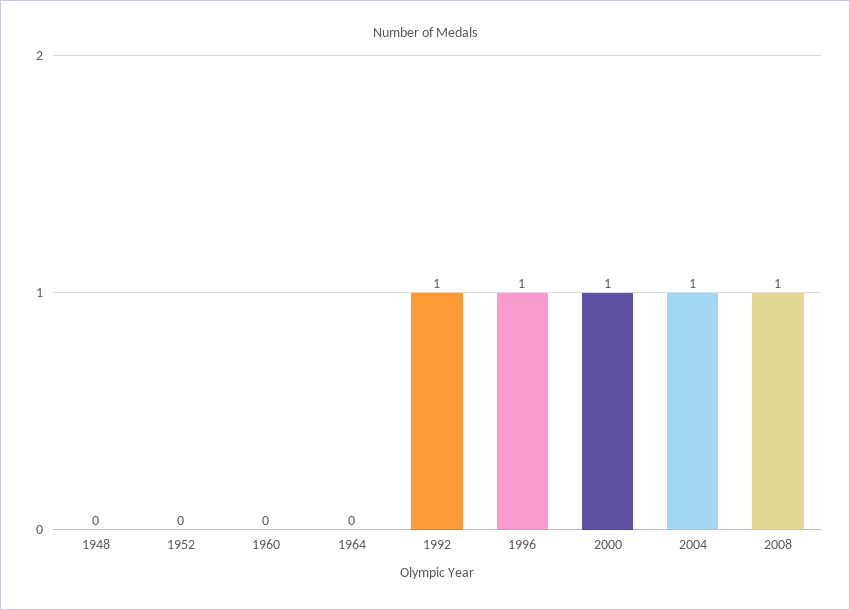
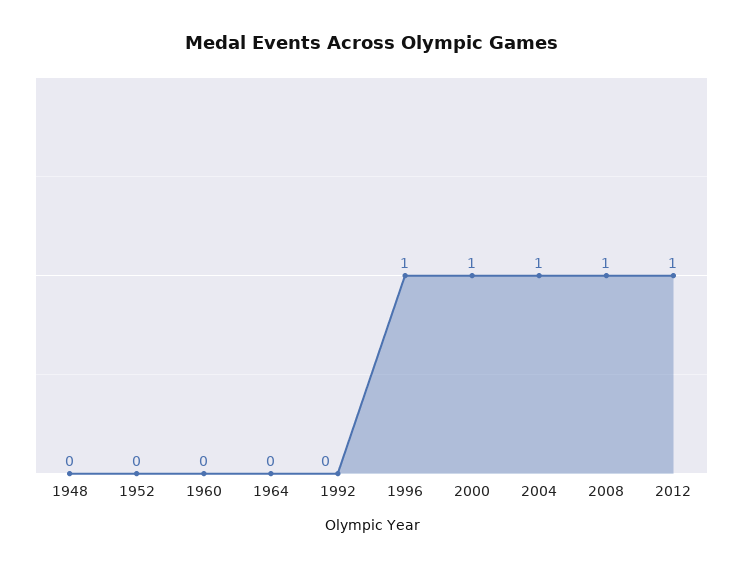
1992: 1 -> 0
2012: none -> 1

